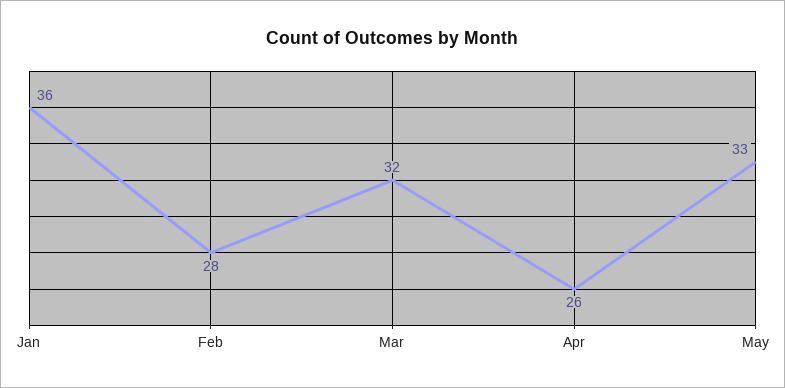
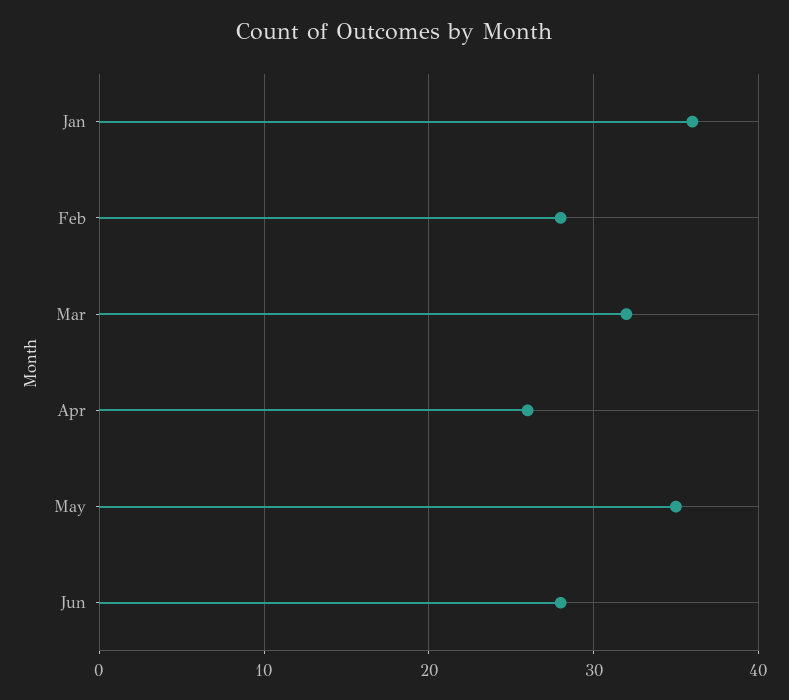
May: 33 -> 35
Jun: none -> 28

